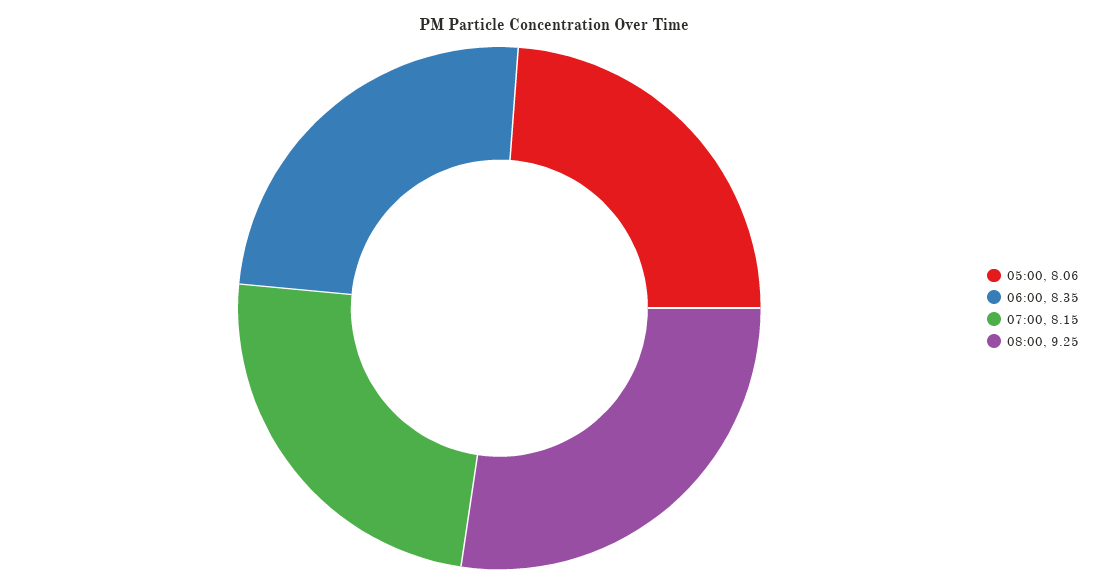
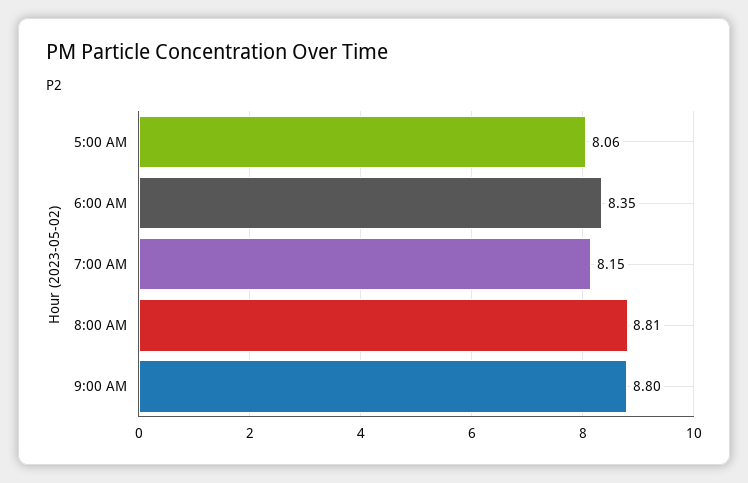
08:00: 9.25 -> 8.81
9:00 AM: none -> 8.8

